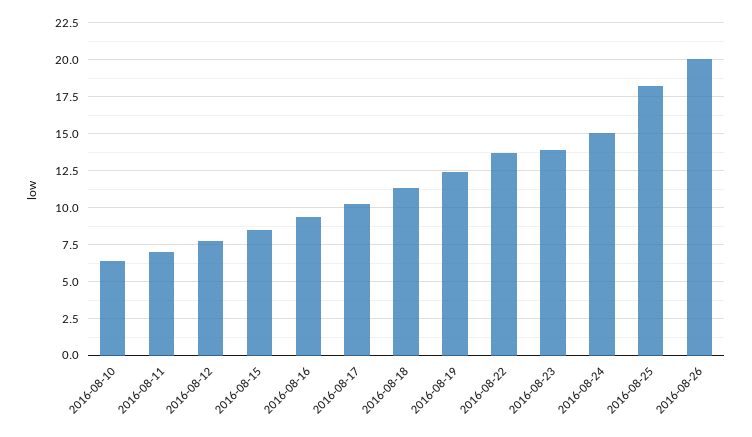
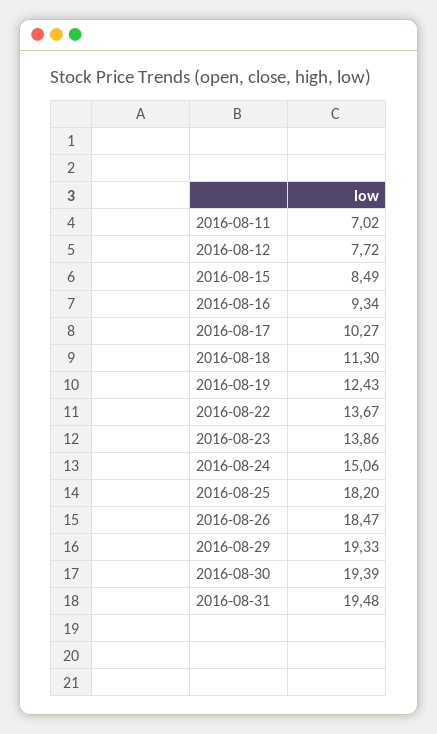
2016-08-10: 6.5 -> none
2016-08-26: 20 -> 18.47
2016-08-29: none -> 19.33
2016-08-30: none -> 19.39
2016-08-31: none -> 19.48

